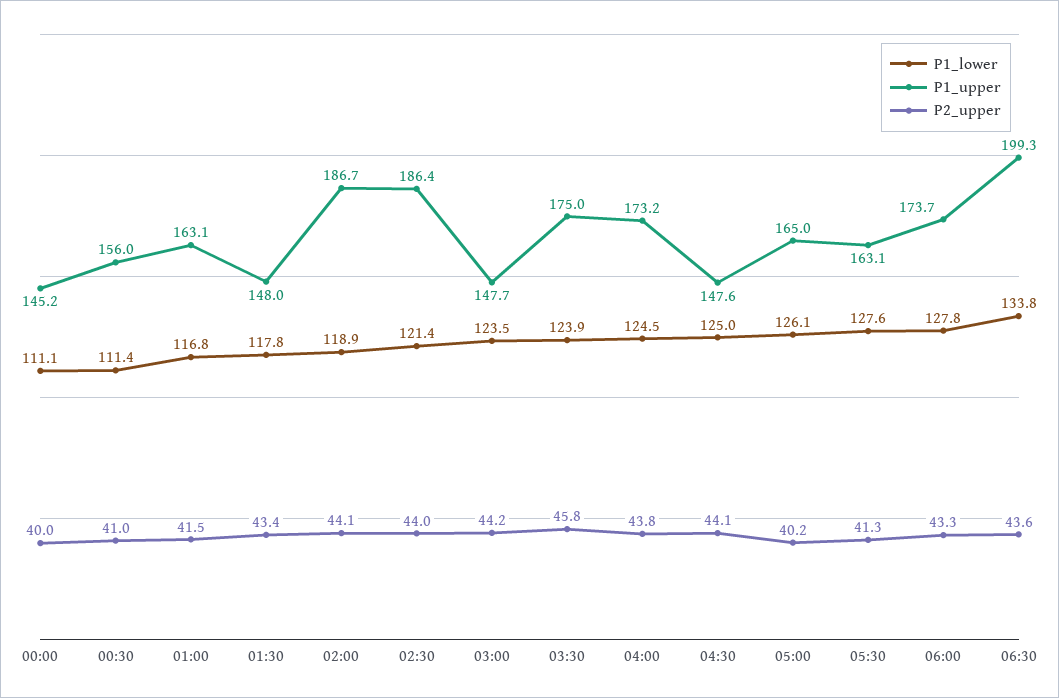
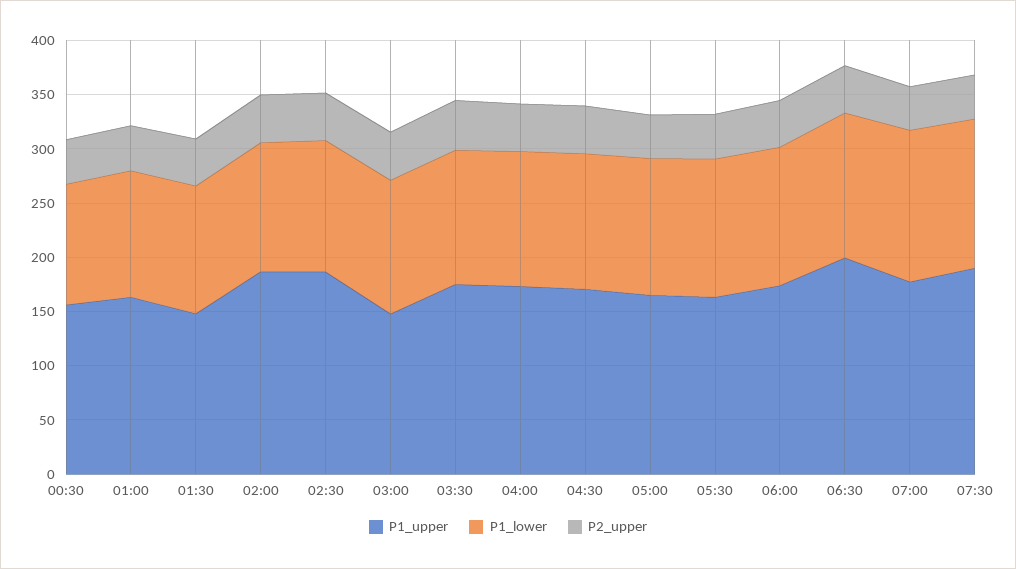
P1_lower, 00:00: 111.1 -> none
P1_upper, 00:00: 145.2 -> none
P2_upper, 00:00: 40 -> none
P1_upper, 04:30: 147.6 -> 170
P1_upper, 07:00: none -> 180
P1_lower, 07:00: none -> 140
P2_upper, 07:00: none -> 40
P1_upper, 07:30: none -> 190
P1_lower, 07:30: none -> 140
P2_upper, 07:30: none -> 40

